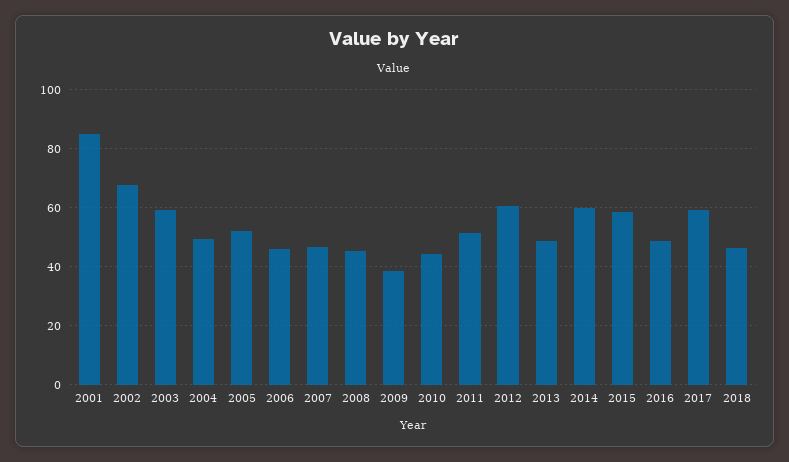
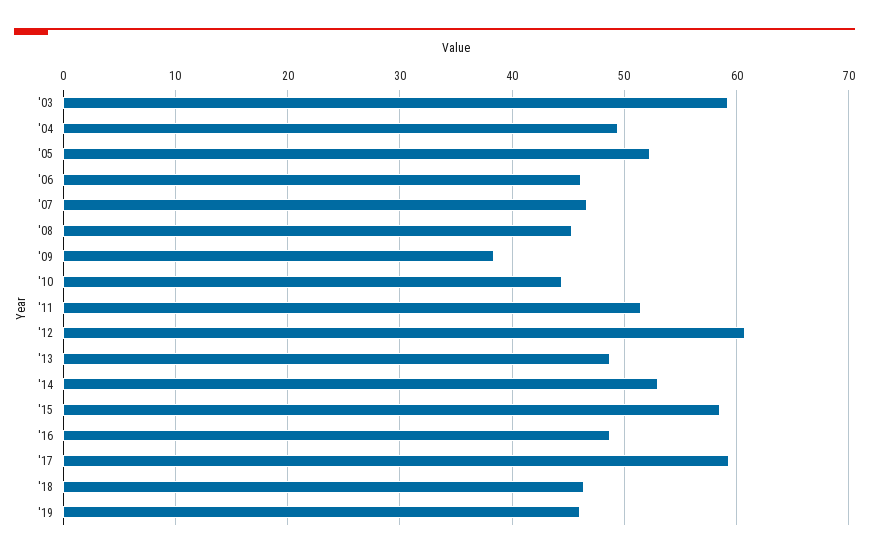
2001: 85 -> none
2002: 67.5 -> none
2014: 60 -> 53
'19: none -> 46

